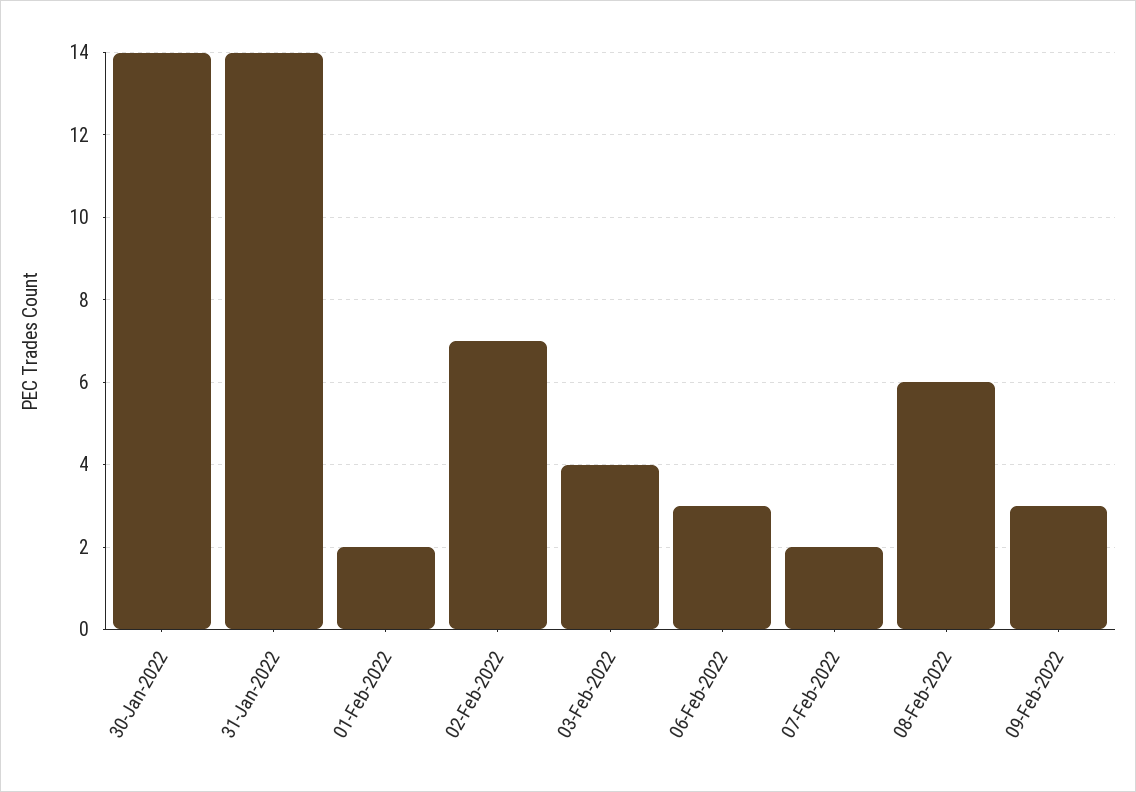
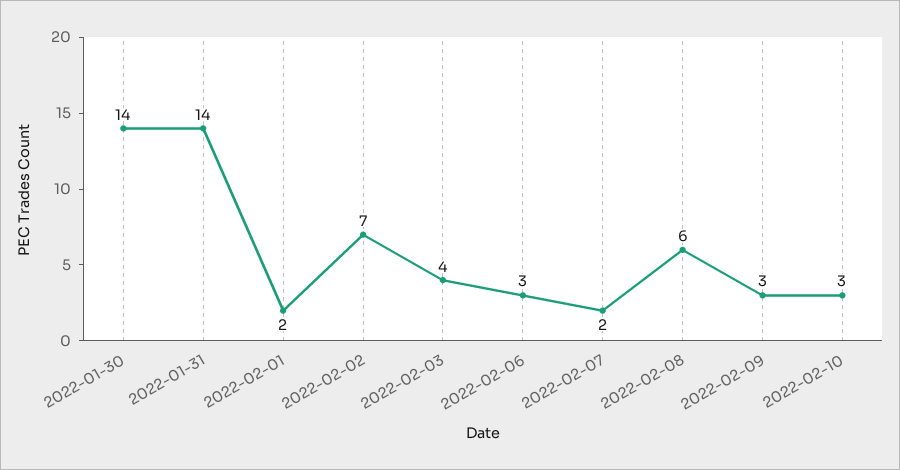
2022-02-10: none -> 3

